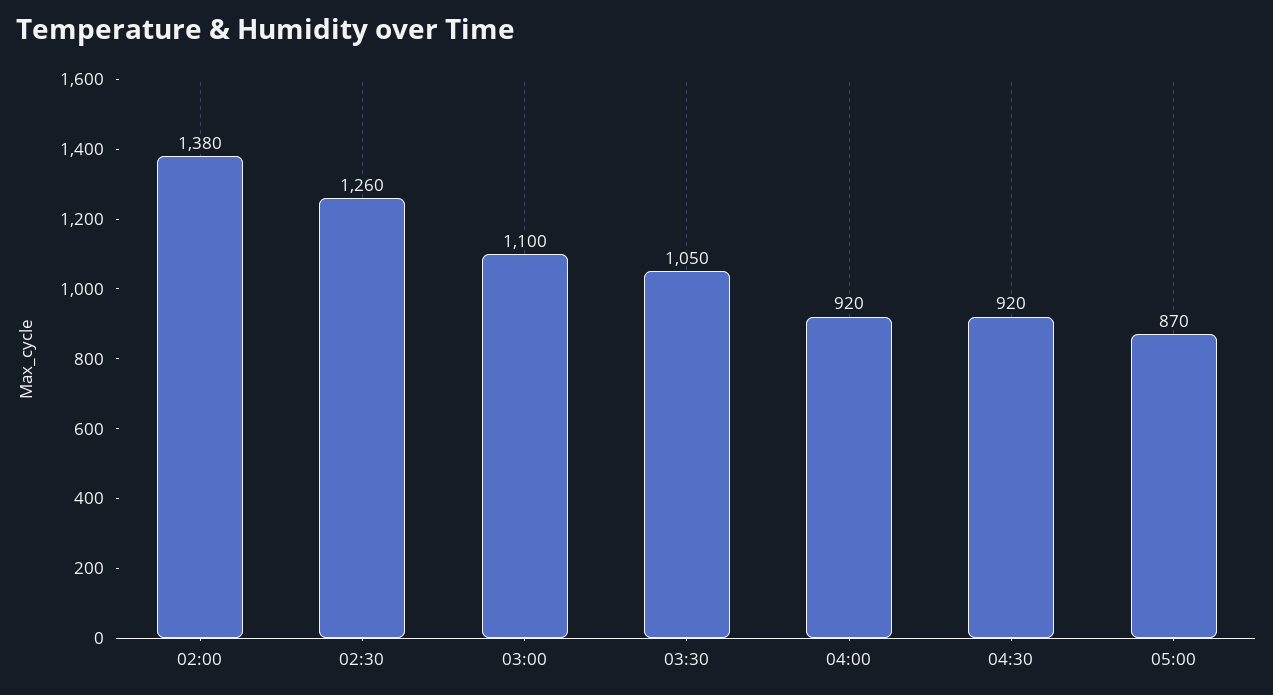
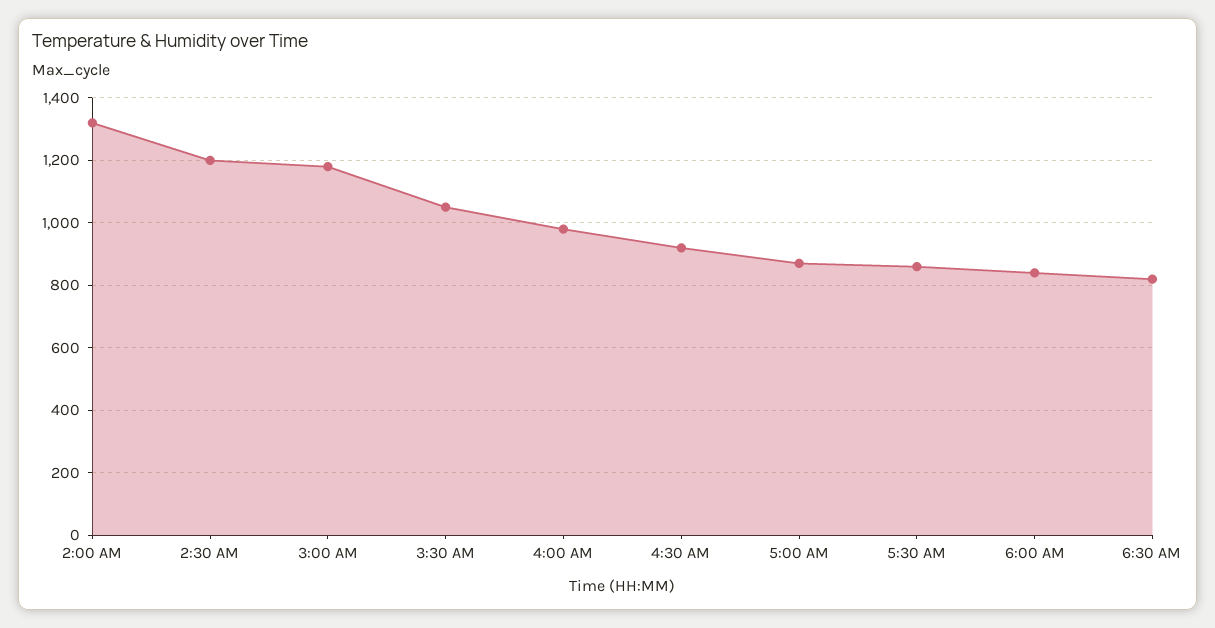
02:00: 1380 -> 1320
02:30: 1260 -> 1200
03:00: 1100 -> 1180
04:00: 920 -> 980
5:30 AM: none -> 860
6:00 AM: none -> 840
6:30 AM: none -> 820

